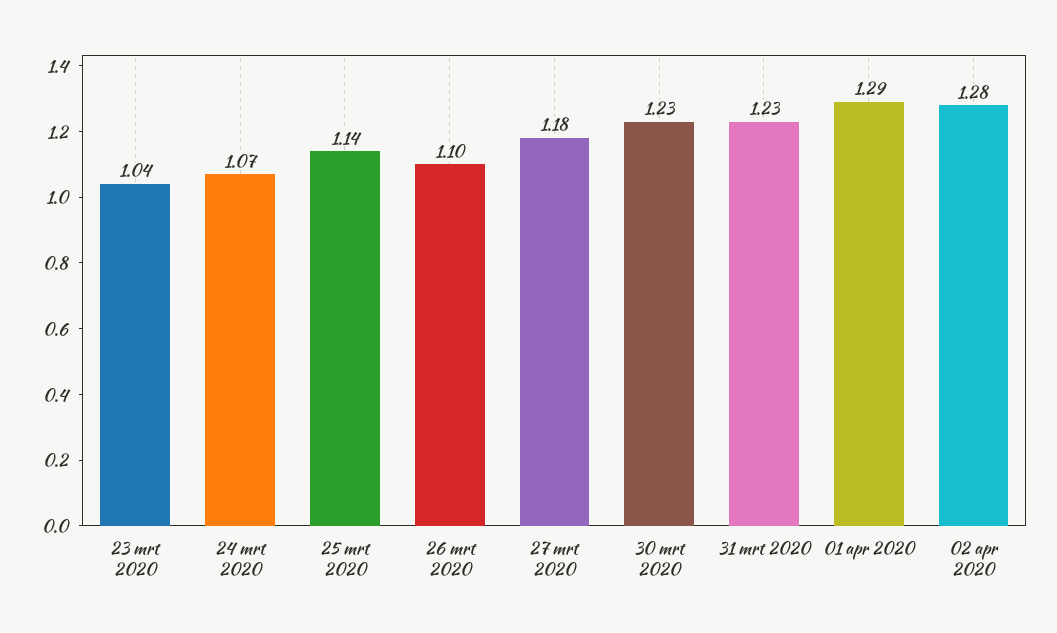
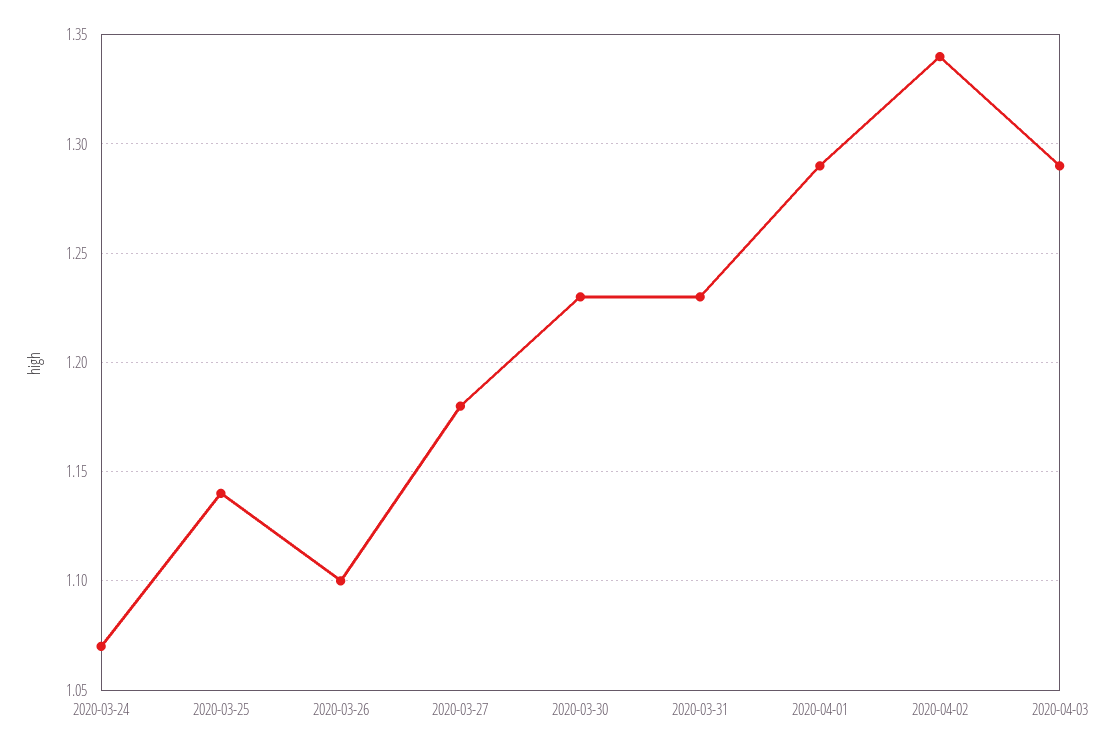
23 mrt 2020: 1.04 -> none
02 apr 2020: 1.28 -> 1.34
2020-04-03: none -> 1.29

